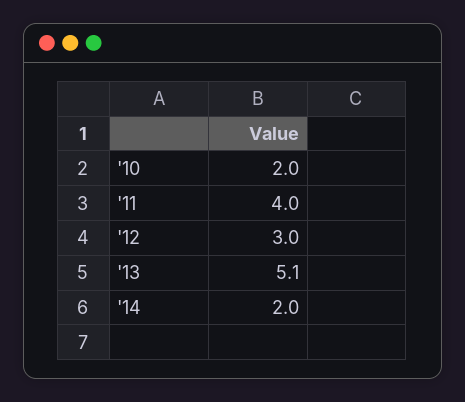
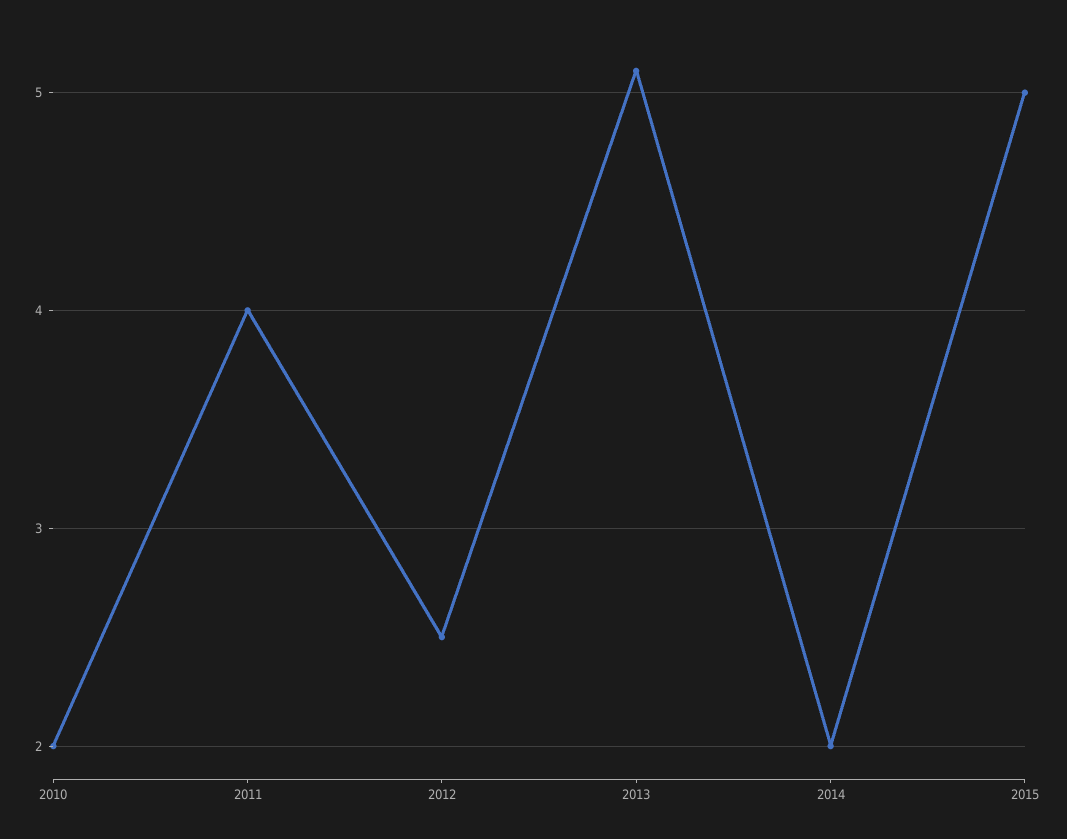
'12: 3 -> 2.5
2015: none -> 5

